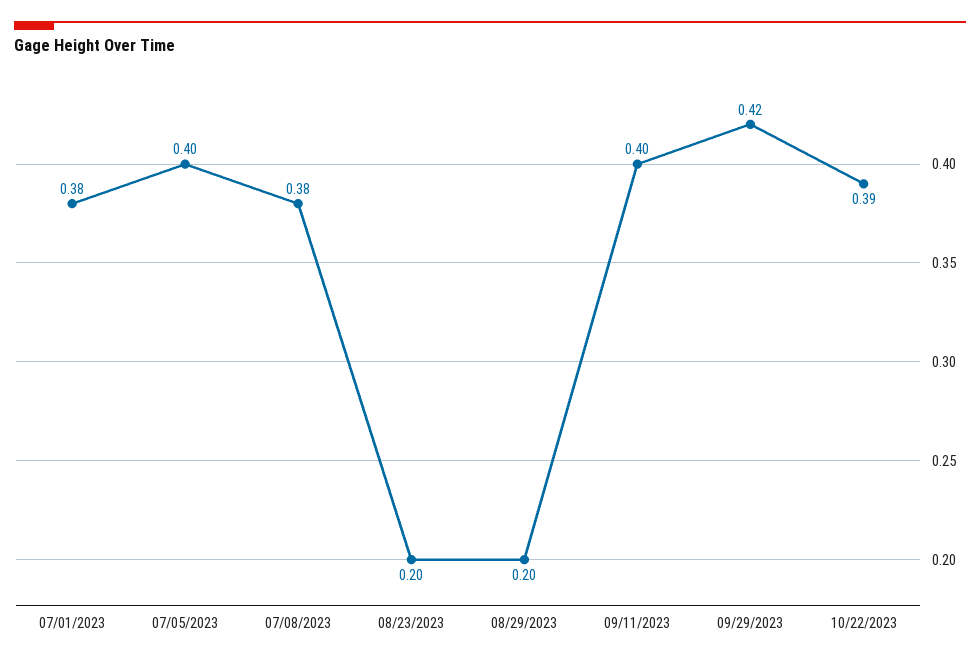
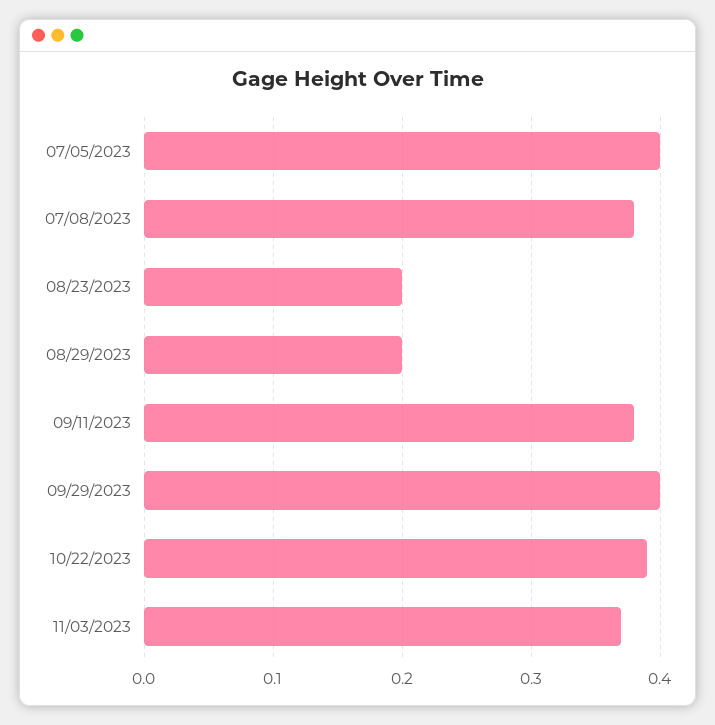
07/01/2023: 0.38 -> none
09/11/2023: 0.4 -> 0.38
09/29/2023: 0.42 -> 0.4
11/03/2023: none -> 0.37

